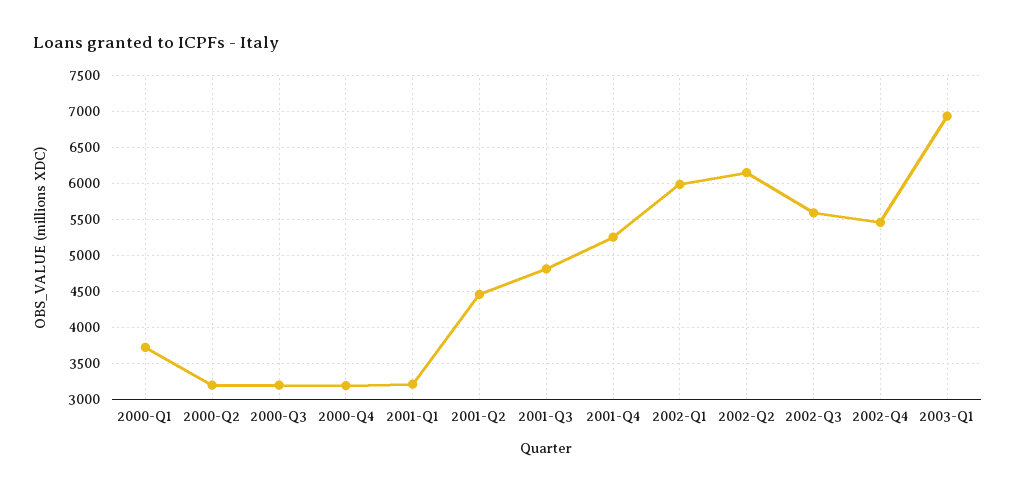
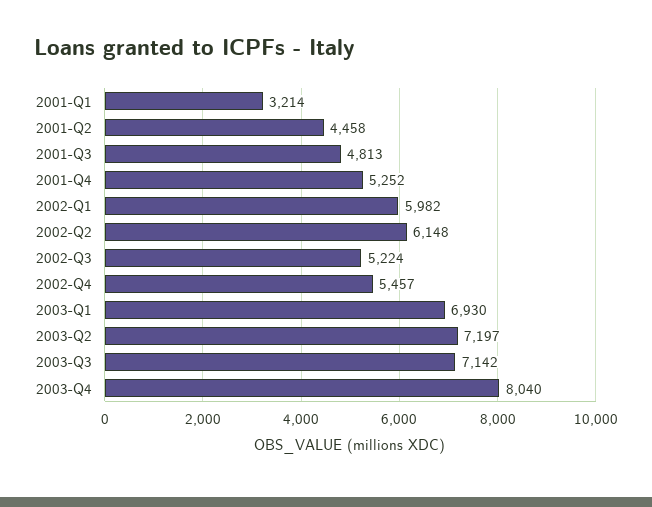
2000-Q1: 3700 -> none
2000-Q2: 3200 -> none
2000-Q3: 3200 -> none
2000-Q4: 3200 -> none
2002-Q3: 5600 -> 5224
2003-Q2: none -> 7197
2003-Q3: none -> 7142
2003-Q4: none -> 8040

